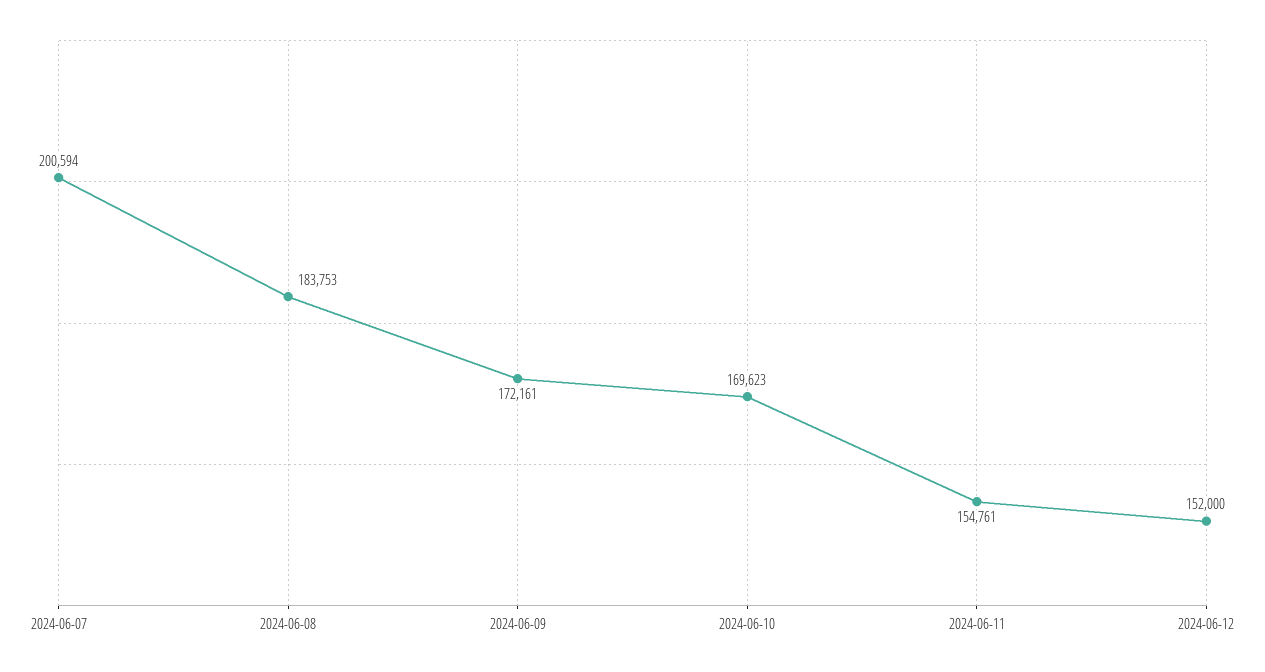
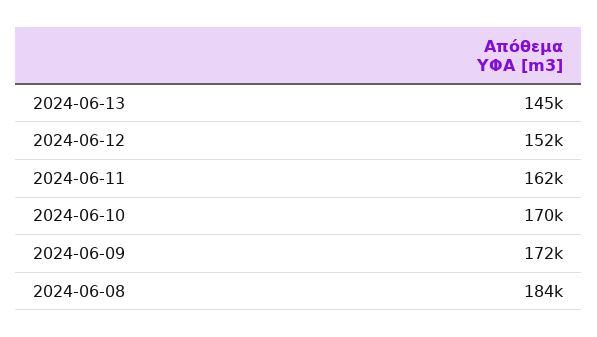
2024-06-07: 200594 -> none
2024-06-11: 154761 -> 162000
2024-06-13: none -> 145000

